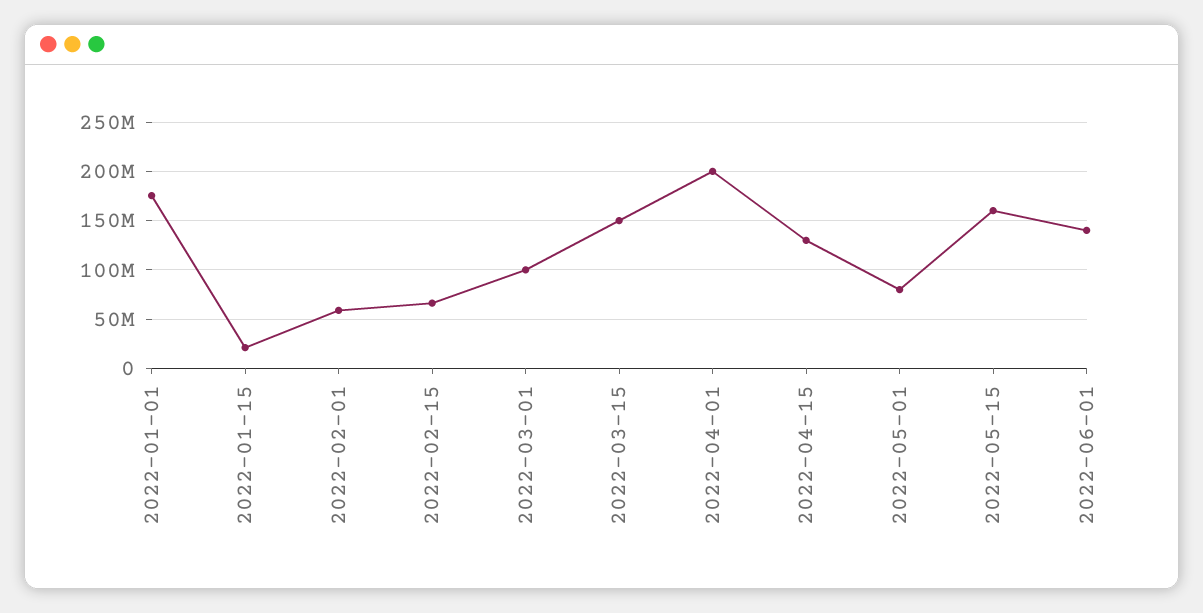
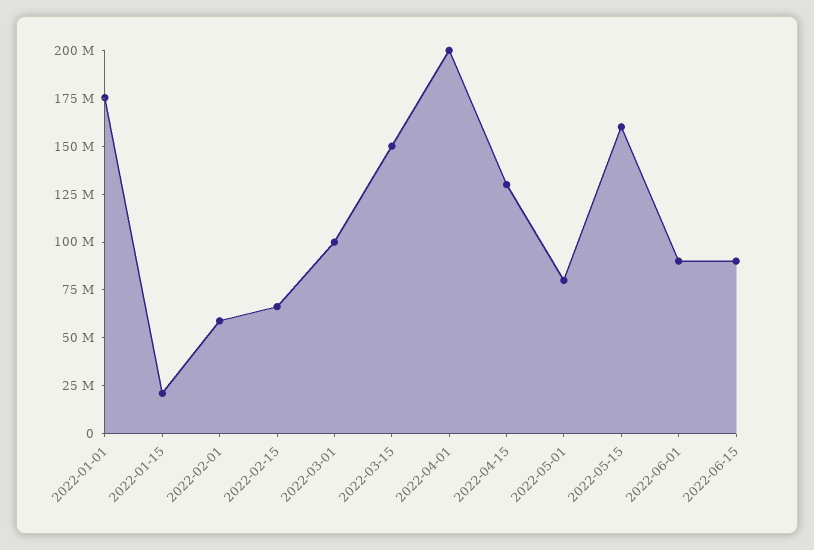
2022-06-01: 140000000 -> 90000000
2022-06-15: none -> 90000000

